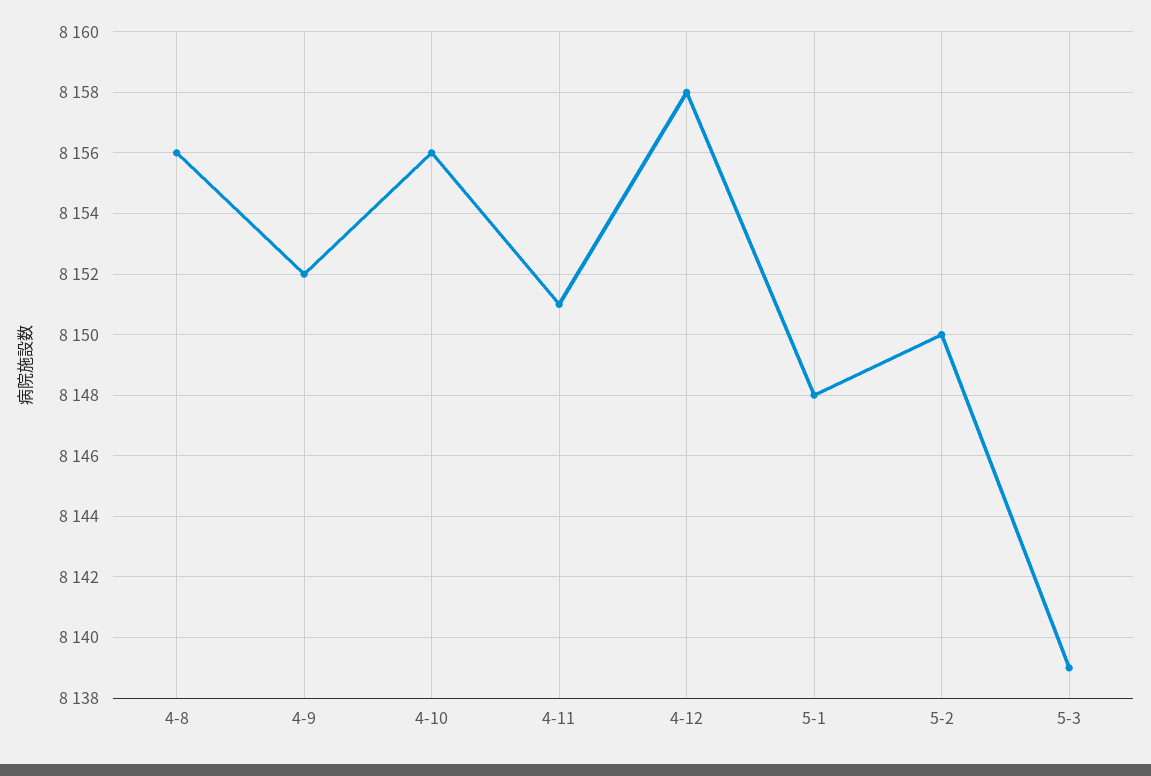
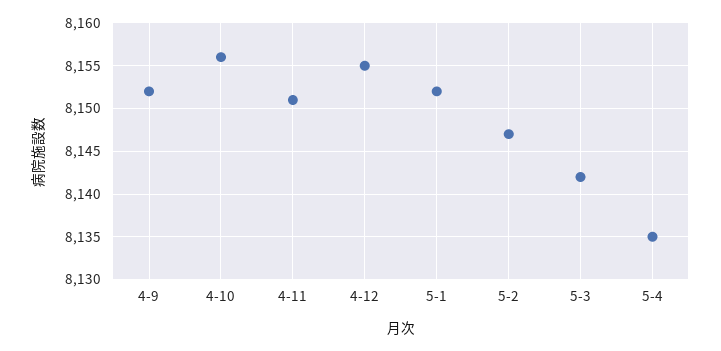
4-8: 8156 -> none
4-12: 8158 -> 8155
5-1: 8148 -> 8152
5-2: 8150 -> 8147
5-3: 8139 -> 8142
5-4: none -> 8135

